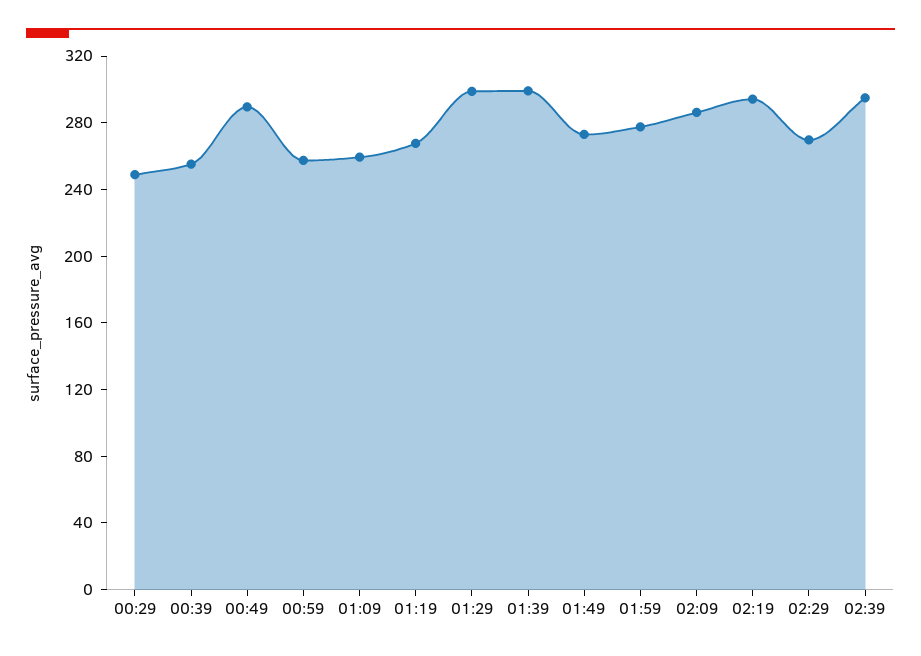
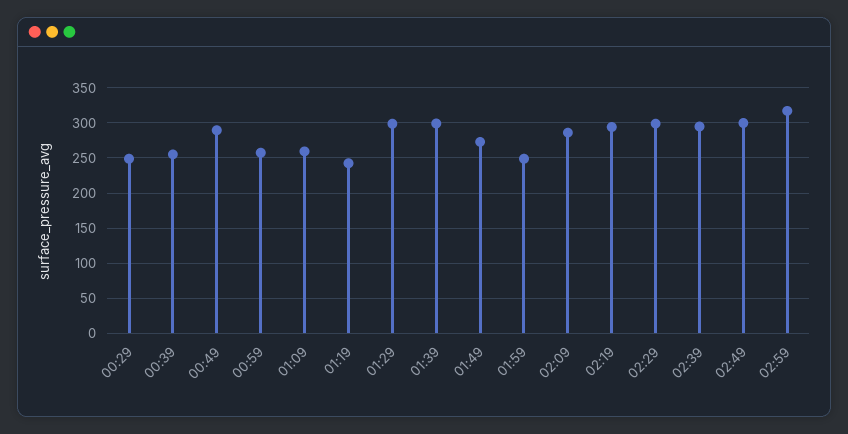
01:19: 270 -> 240
01:59: 280 -> 250
02:29: 270 -> 300
02:49: none -> 300
02:59: none -> 320

